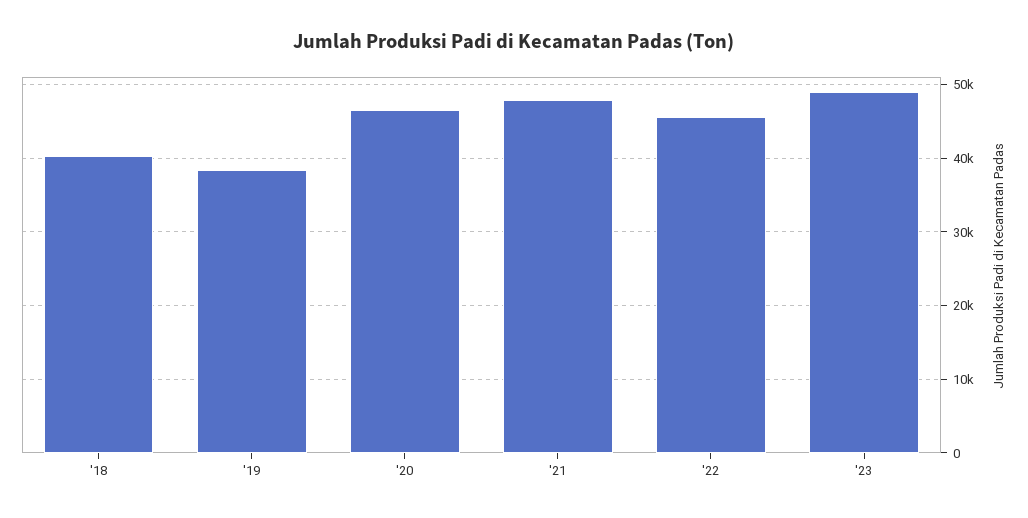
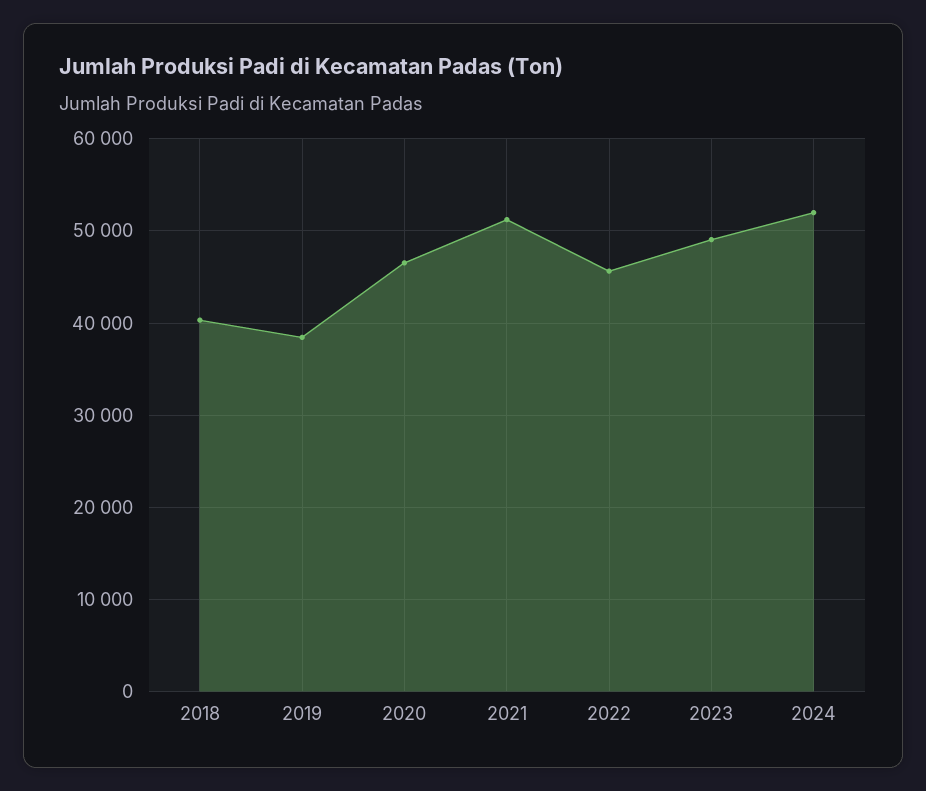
'21: 48000 -> 51000
2024: none -> 52000

